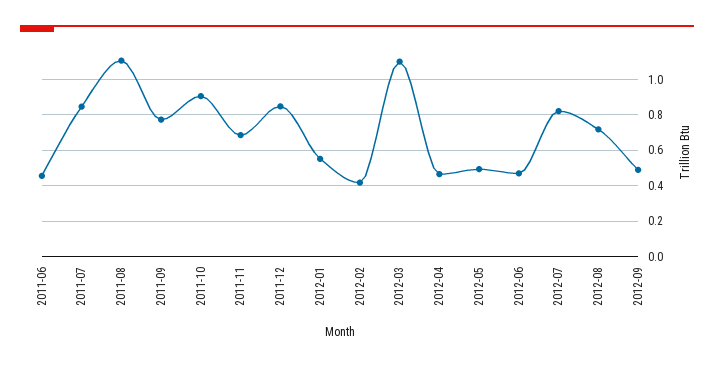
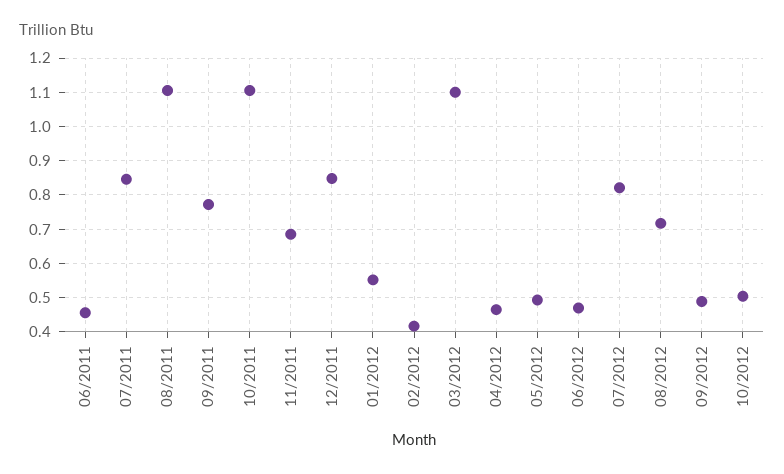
2011-10: 0.9 -> 1.1
10/2012: none -> 0.5

